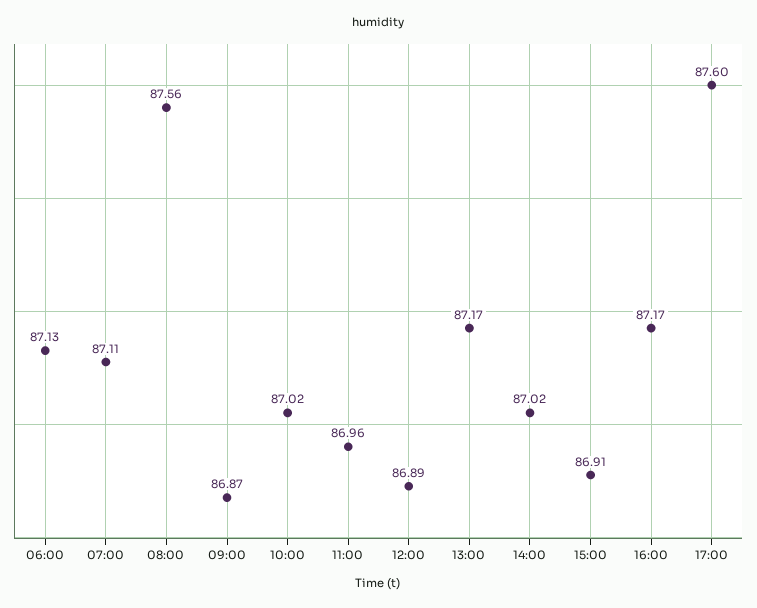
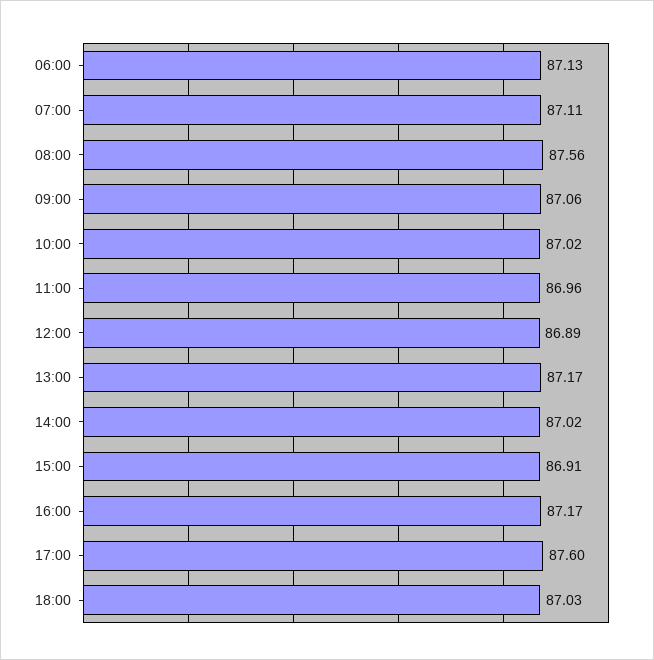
09:00: 86.87 -> 87.06
18:00: none -> 87.03

